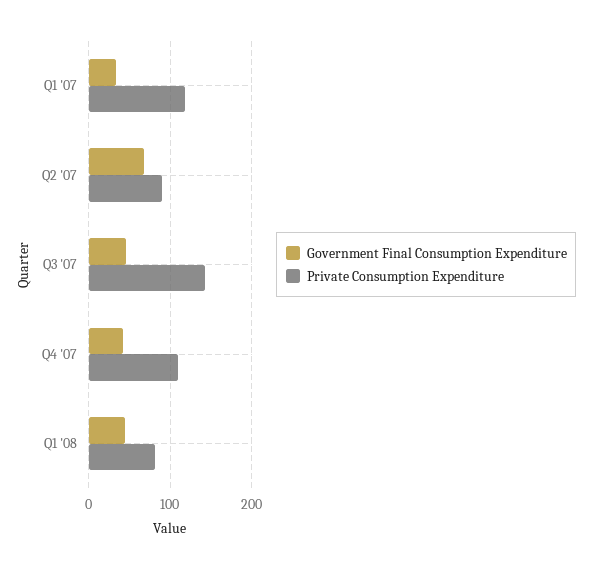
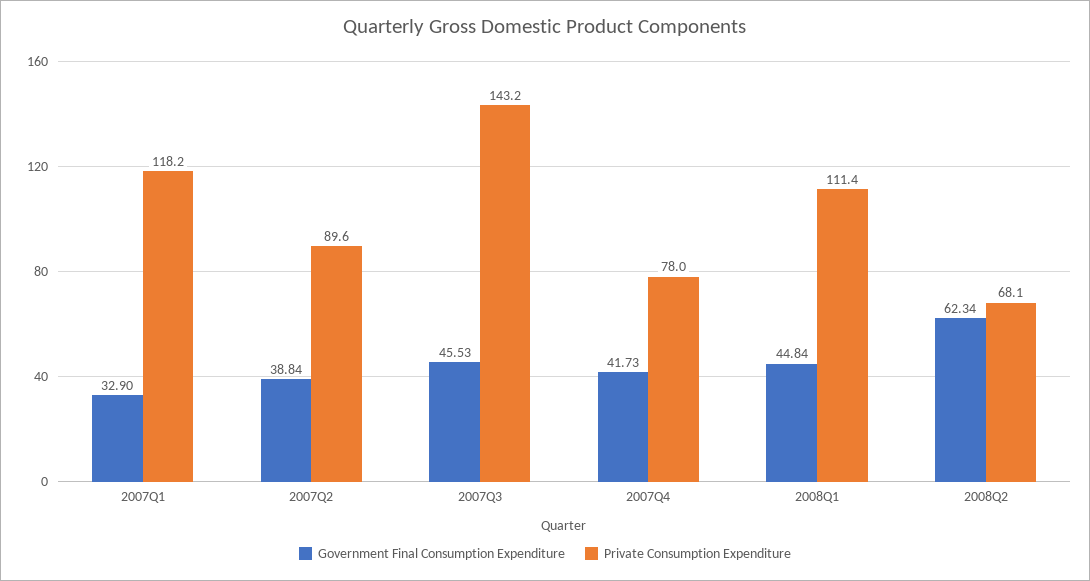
Government Final Consumption Expenditure, Q2 '07: 70 -> 38.84
Private Consumption Expenditure, Q4 '07: 110 -> 78
Private Consumption Expenditure, Q1 '08: 80 -> 111.4
Government Final Consumption Expenditure, 2008Q2: none -> 62.34
Private Consumption Expenditure, 2008Q2: none -> 68.1

